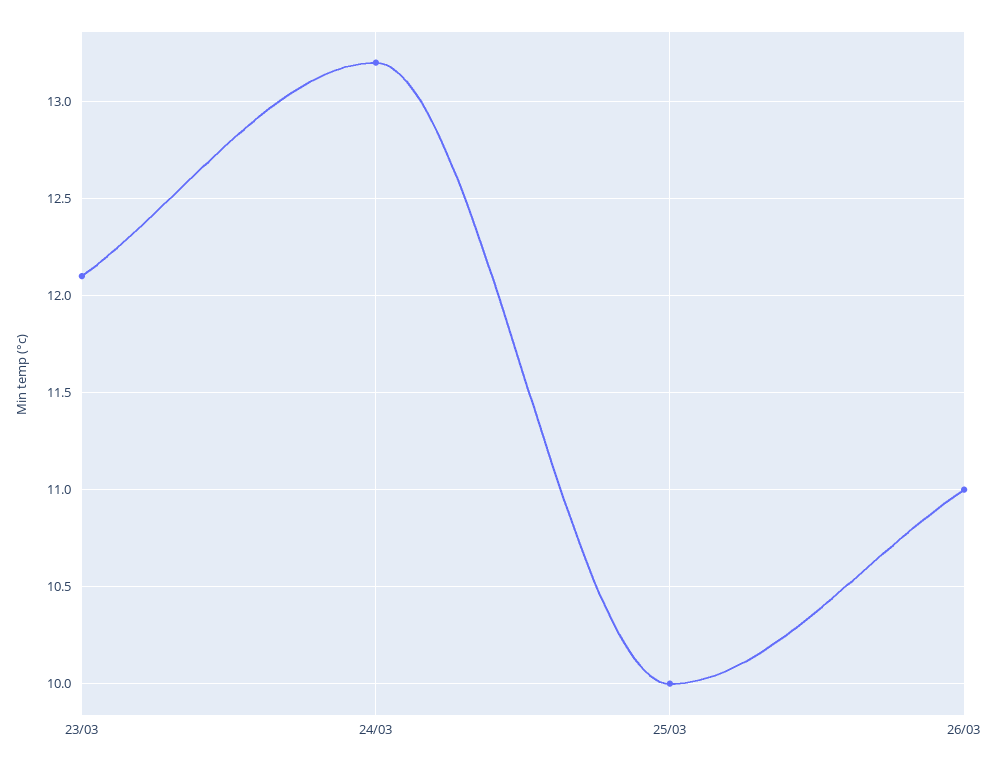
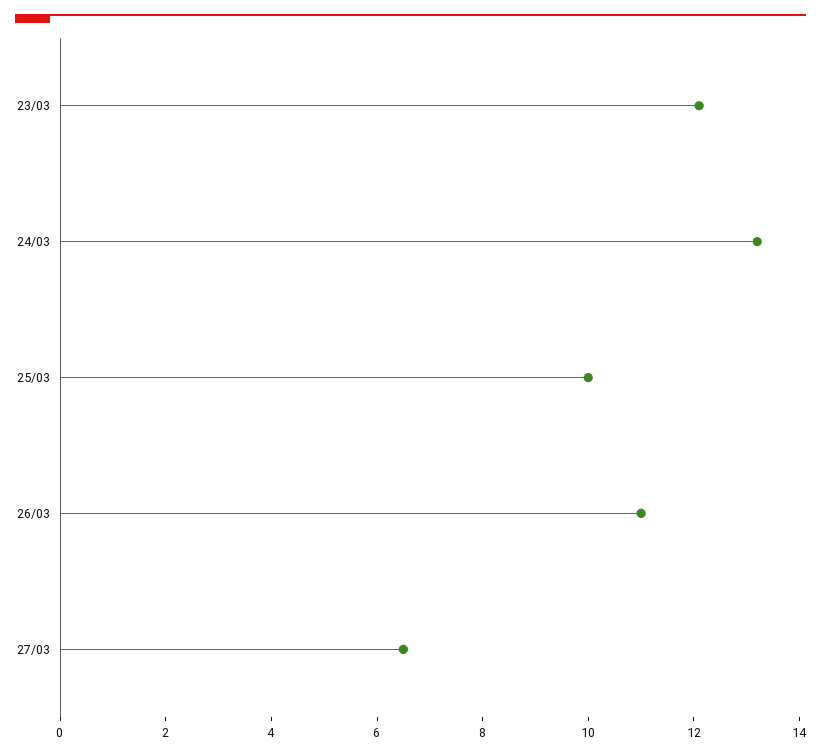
27/03: none -> 6.5

